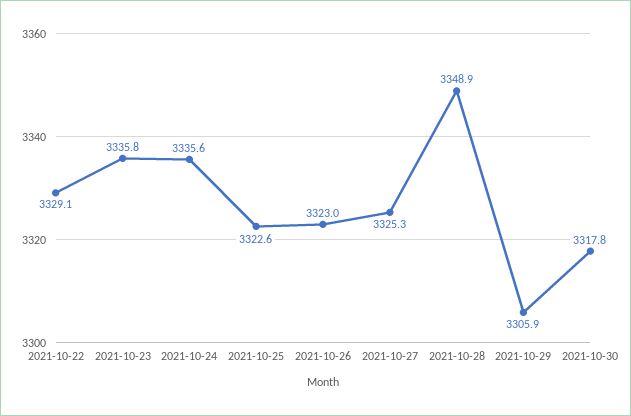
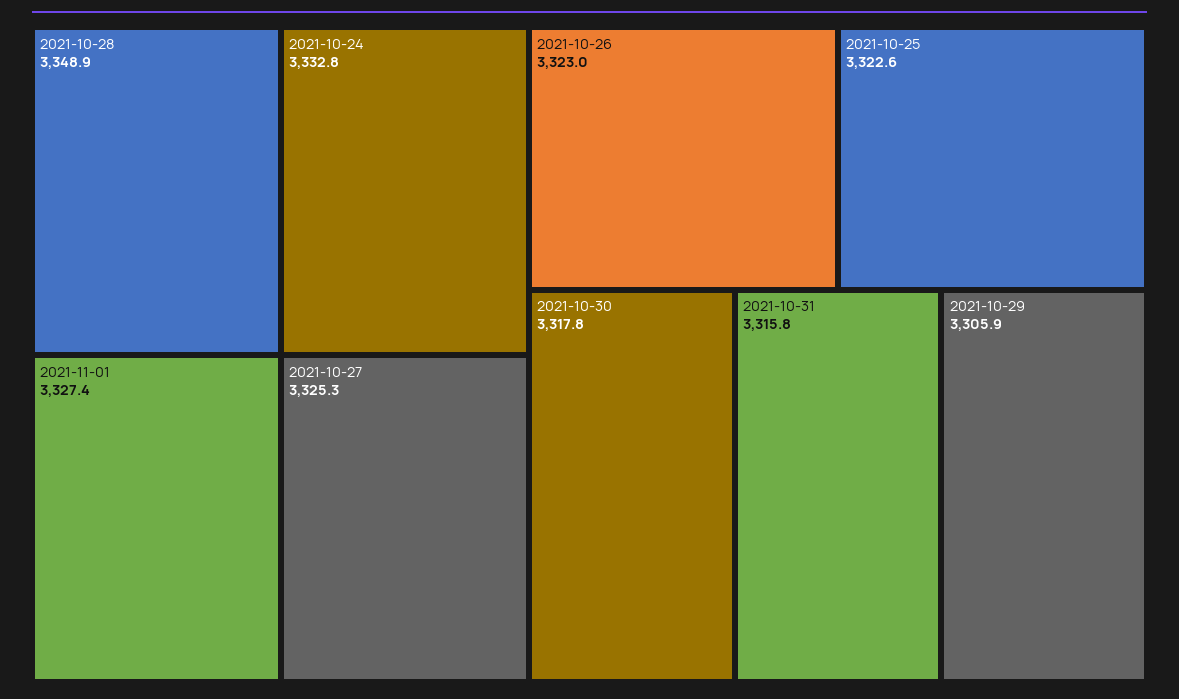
2021-10-22: 3329.1 -> none
2021-10-23: 3335.8 -> none
2021-10-24: 3335.6 -> 3332.8
2021-11-01: none -> 3327.4
2021-10-31: none -> 3315.8

